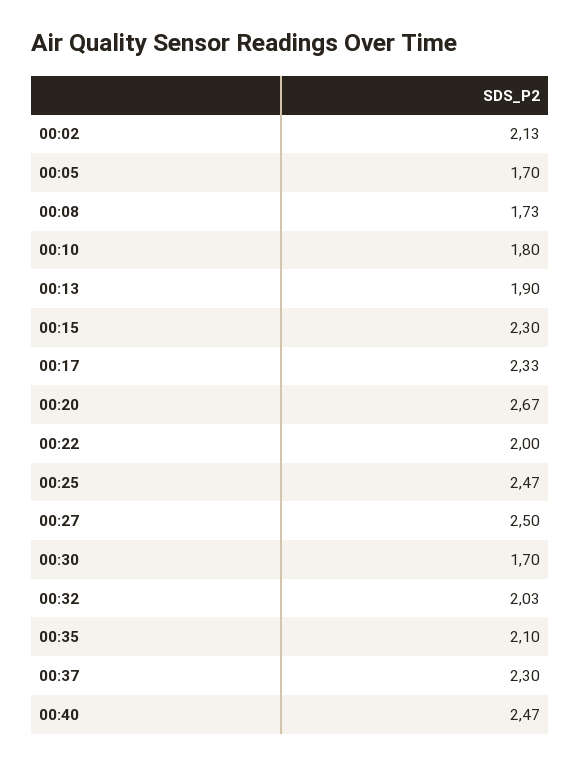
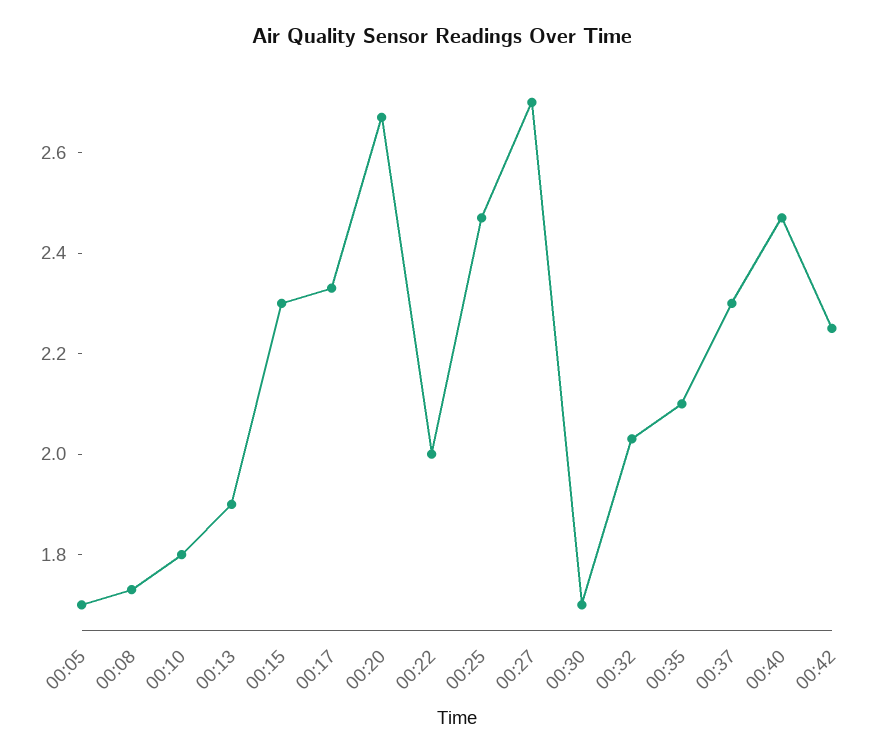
00:02: 2.13 -> none
00:27: 2.5 -> 2.7
00:42: none -> 2.25

